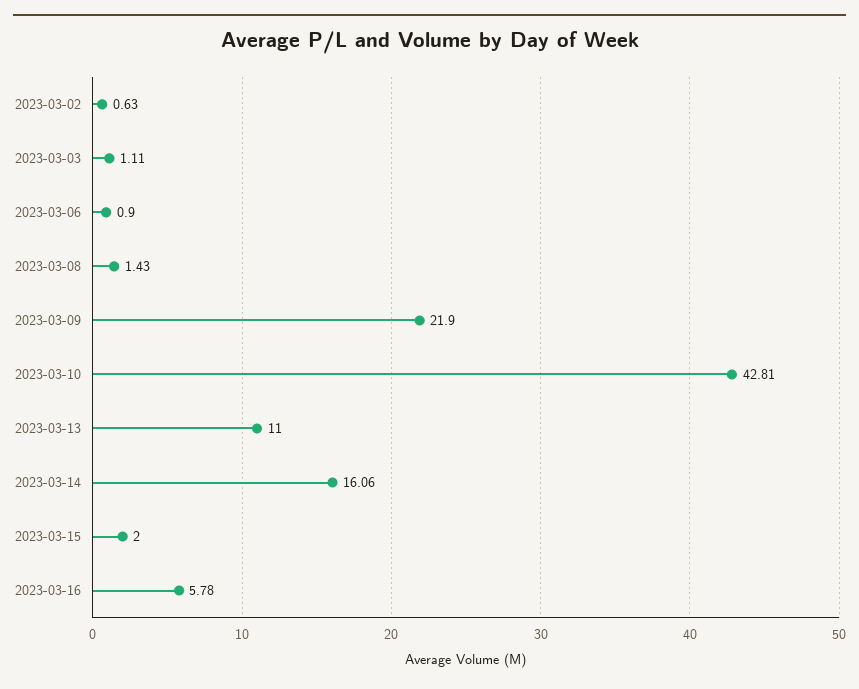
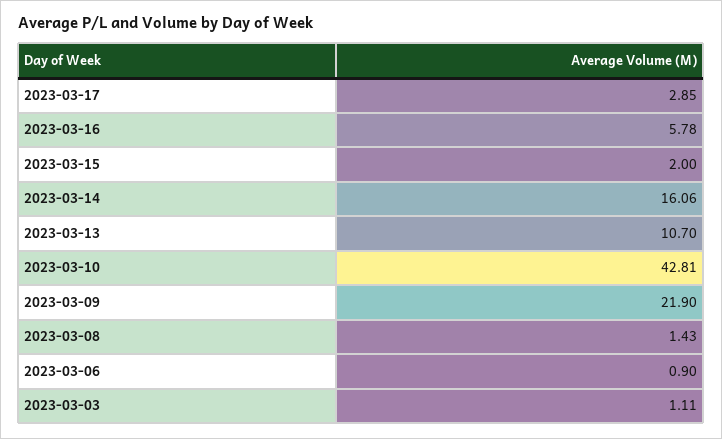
2023-03-02: 0.63 -> none
2023-03-13: 11 -> 10.7
2023-03-17: none -> 2.85

